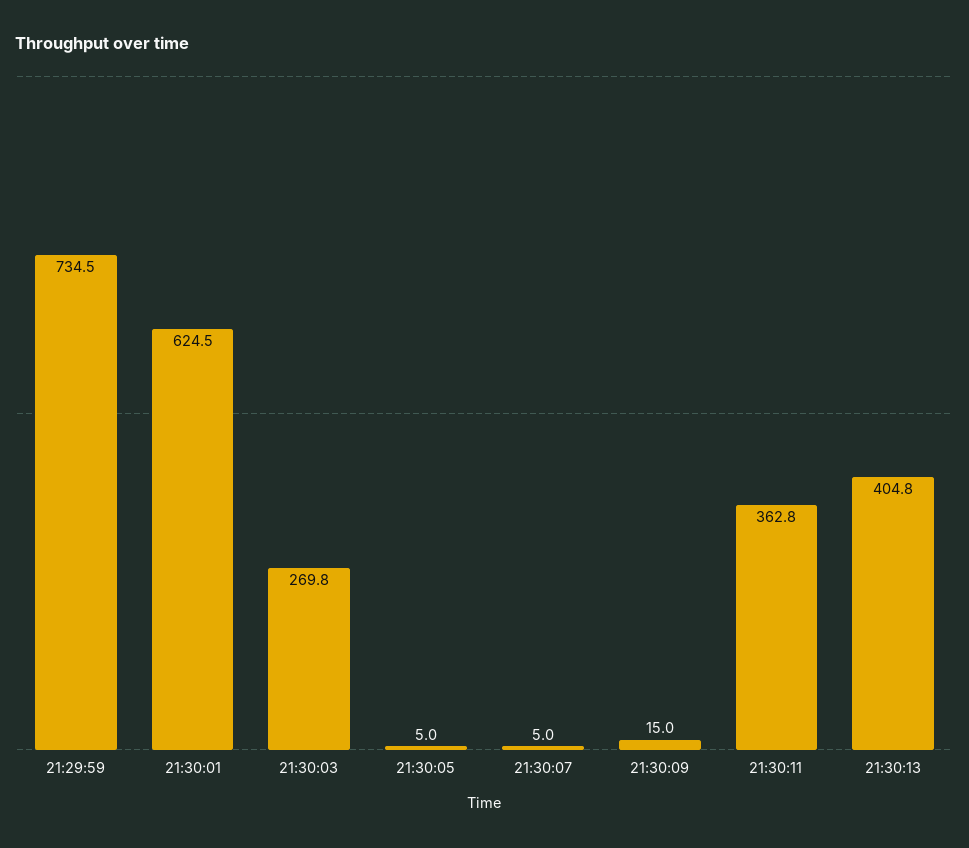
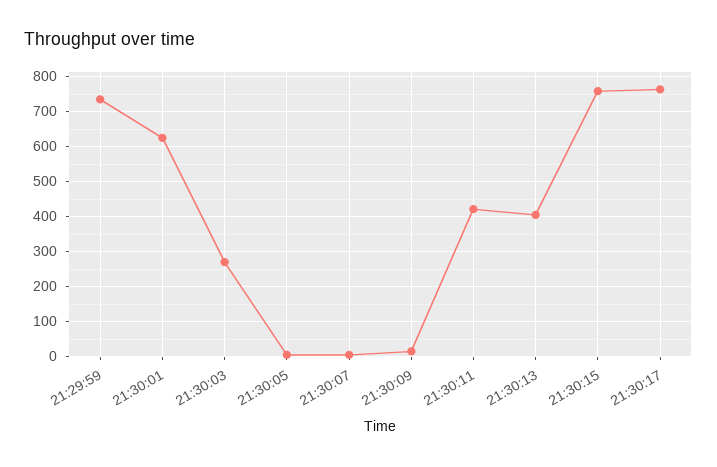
21:30:11: 362.8 -> 420
21:30:15: none -> 760
21:30:17: none -> 760

